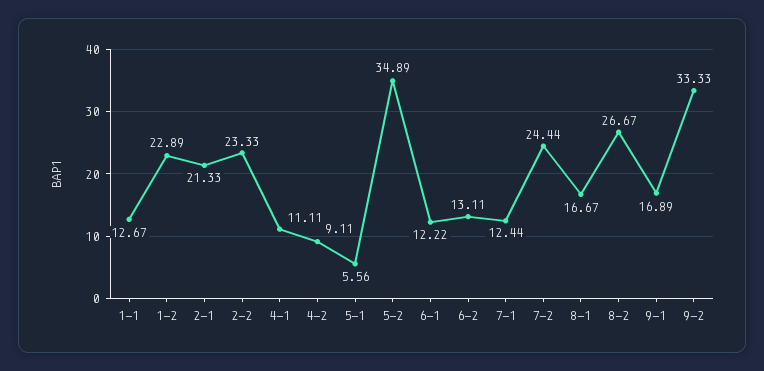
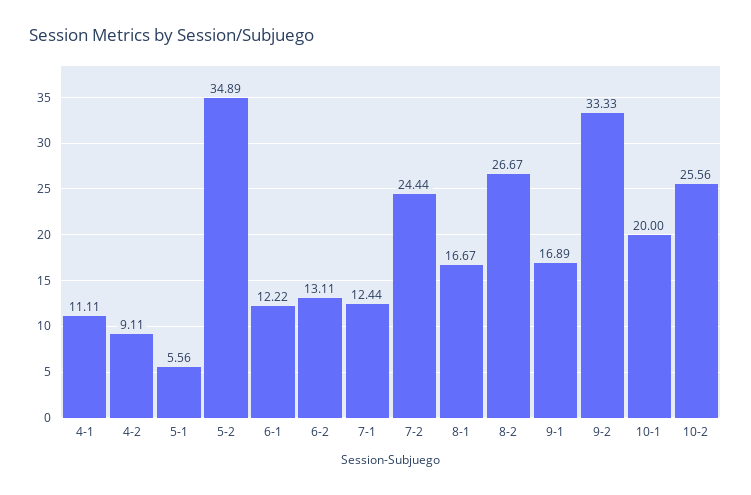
1-1: 12.67 -> none
1-2: 22.89 -> none
2-1: 21.33 -> none
2-2: 23.33 -> none
10-1: none -> 20
10-2: none -> 25.56

